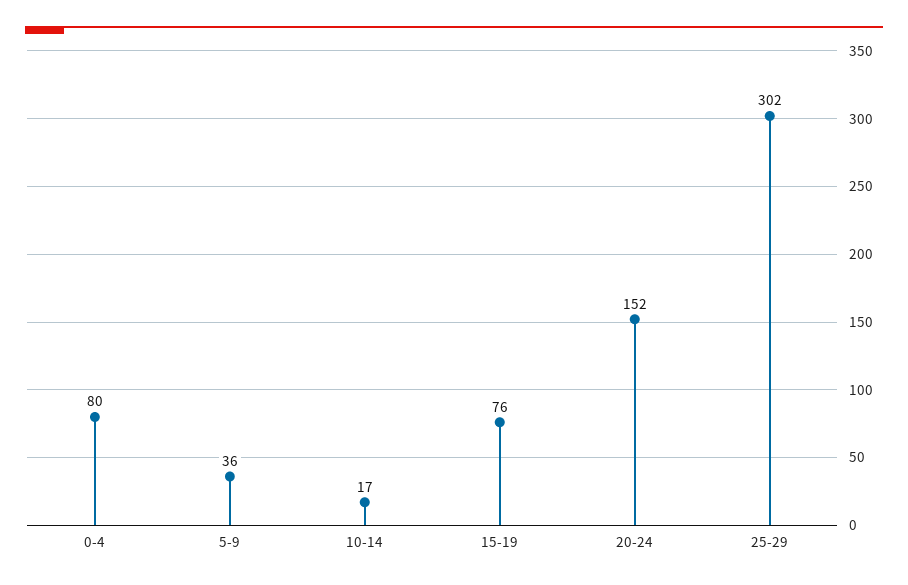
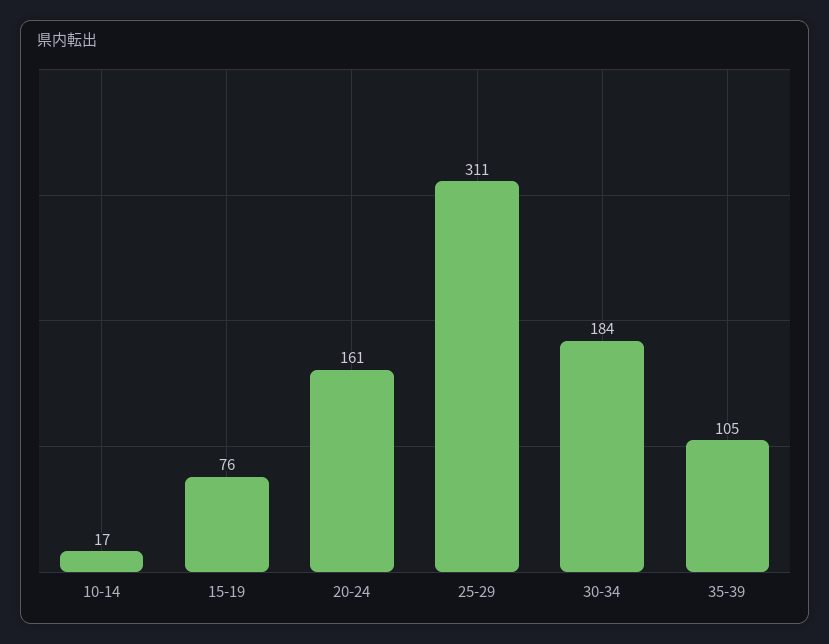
0-4: 80 -> none
5-9: 36 -> none
20-24: 152 -> 161
25-29: 302 -> 311
30-34: none -> 184
35-39: none -> 105

